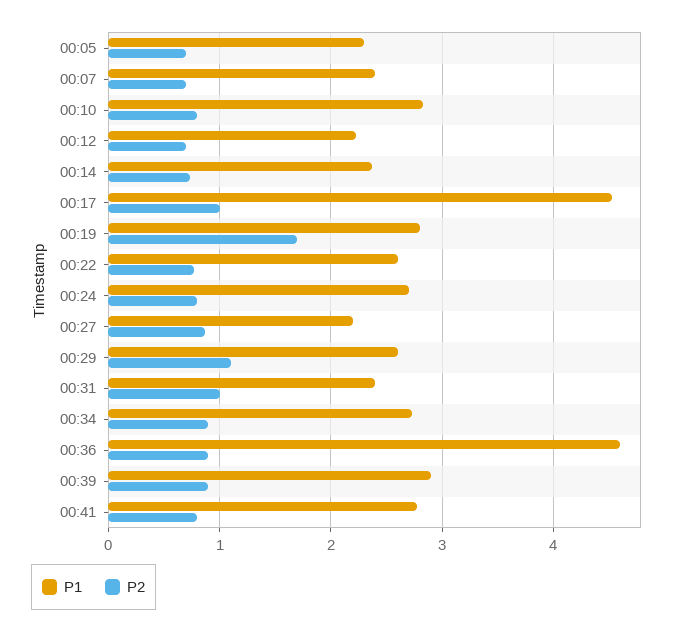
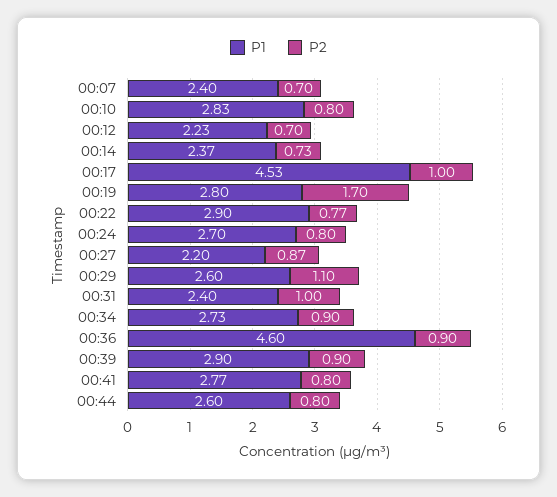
P1, 00:05: 2.3 -> none
P2, 00:05: 0.7 -> none
P1, 00:22: 2.6 -> 2.9
P1, 00:44: none -> 2.6
P2, 00:44: none -> 0.8

